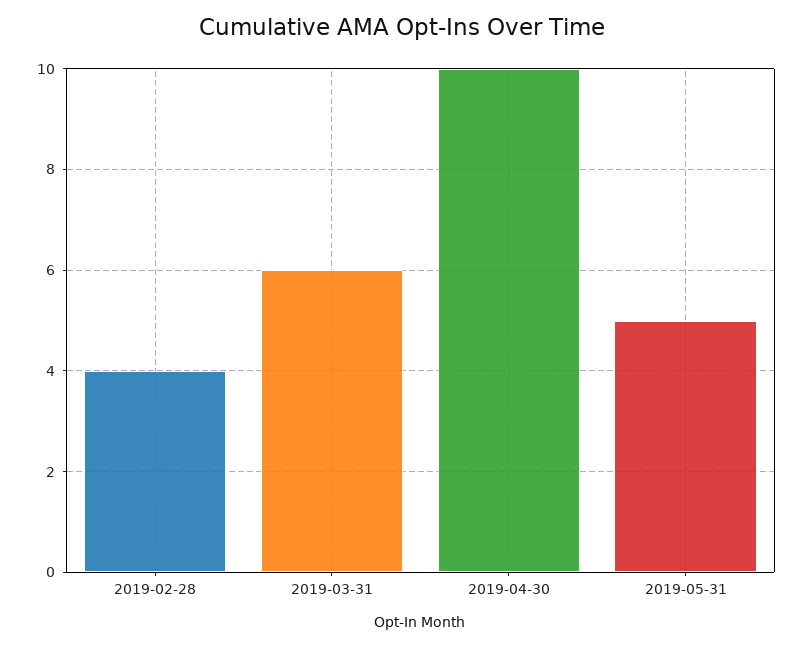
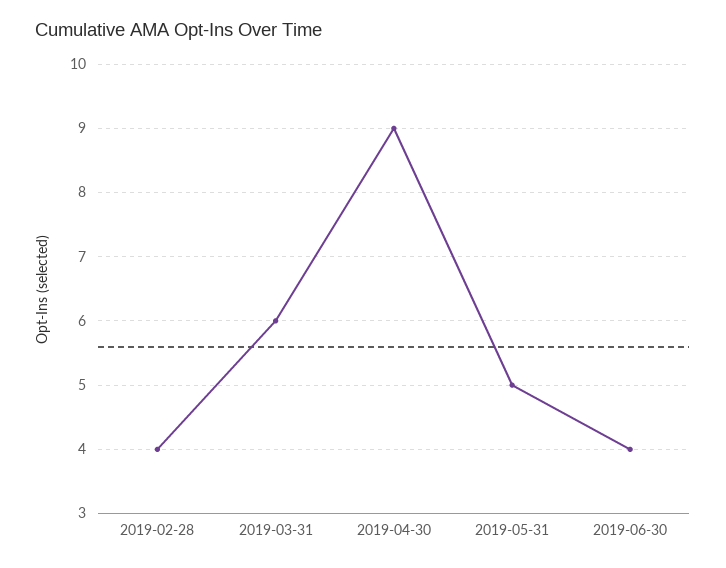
2019-04-30: 10 -> 9
2019-06-30: none -> 4

